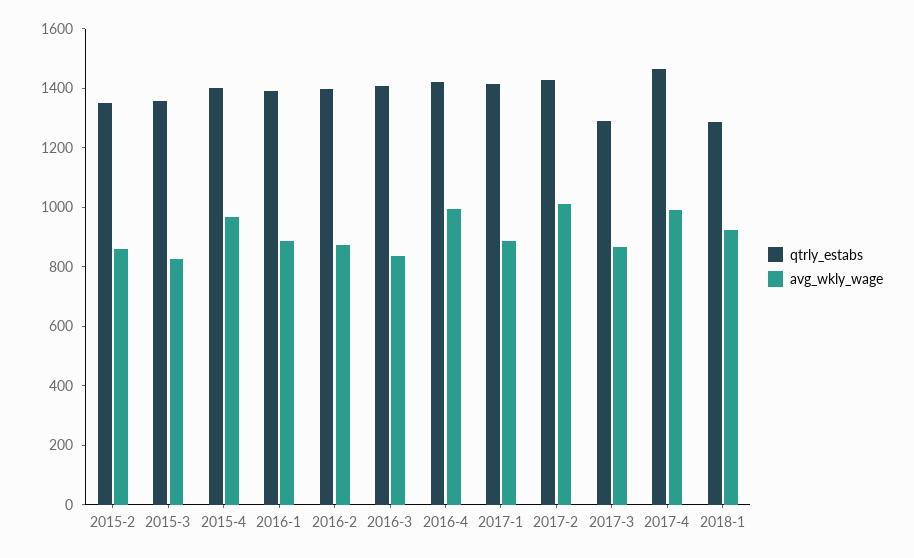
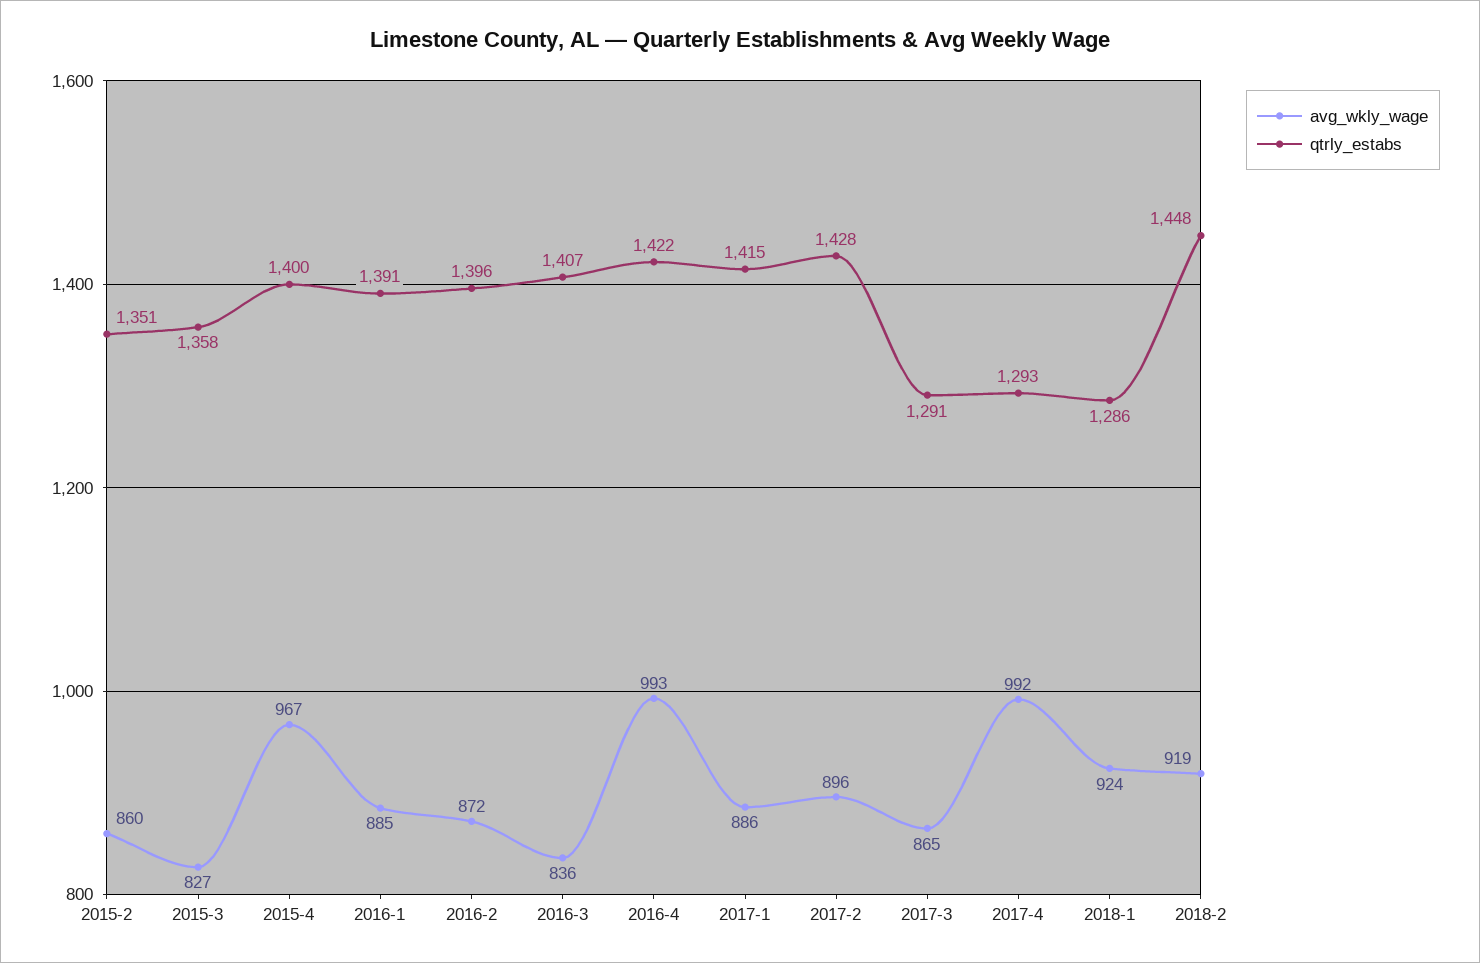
avg_wkly_wage, 2017-2: 1000 -> 896
qtrly_estabs, 2017-4: 1450 -> 1293
avg_wkly_wage, 2018-2: none -> 919
qtrly_estabs, 2018-2: none -> 1448

